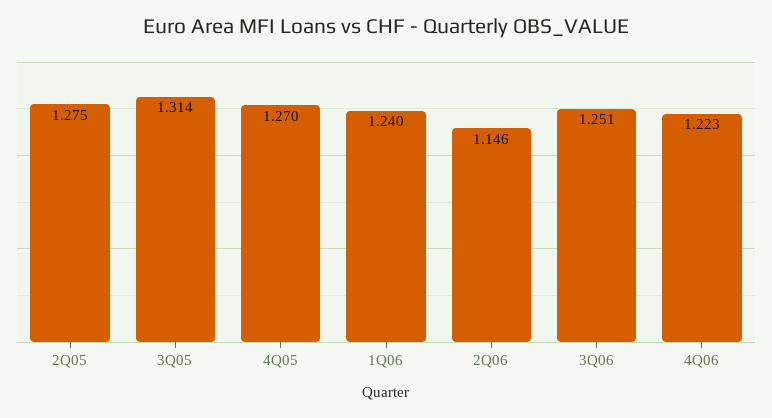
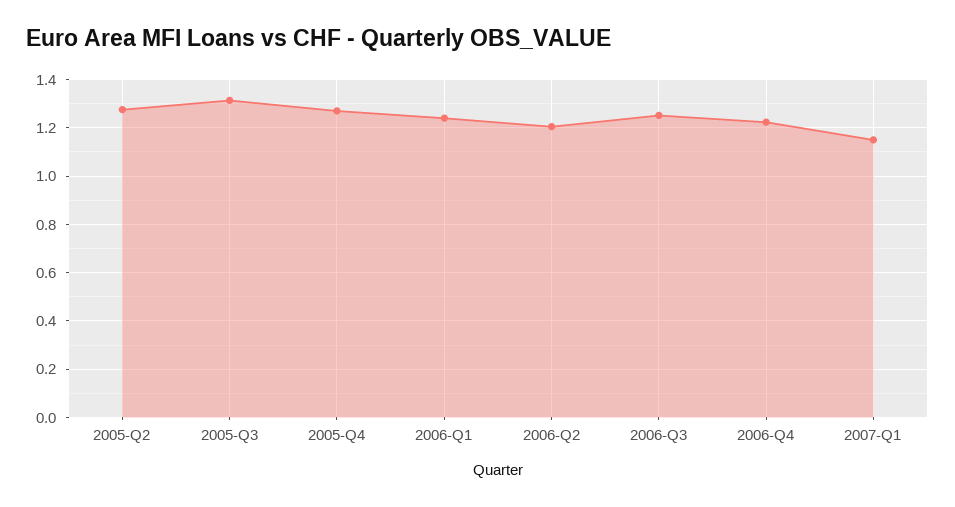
2Q06: 1.146 -> 1.2
2007-Q1: none -> 1.15

